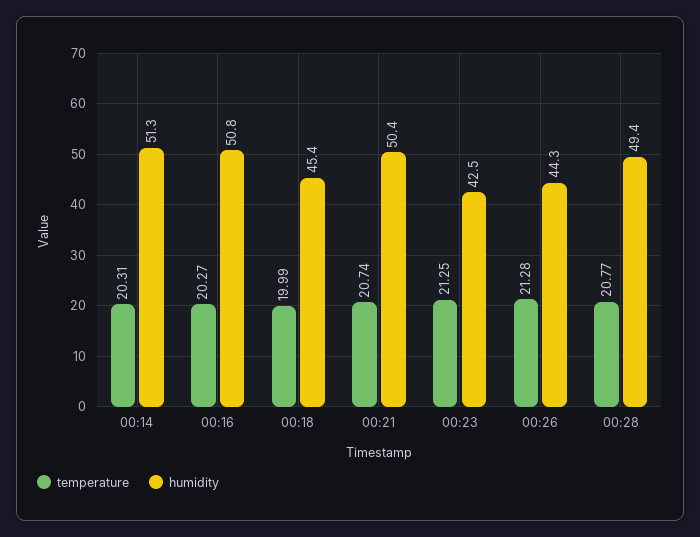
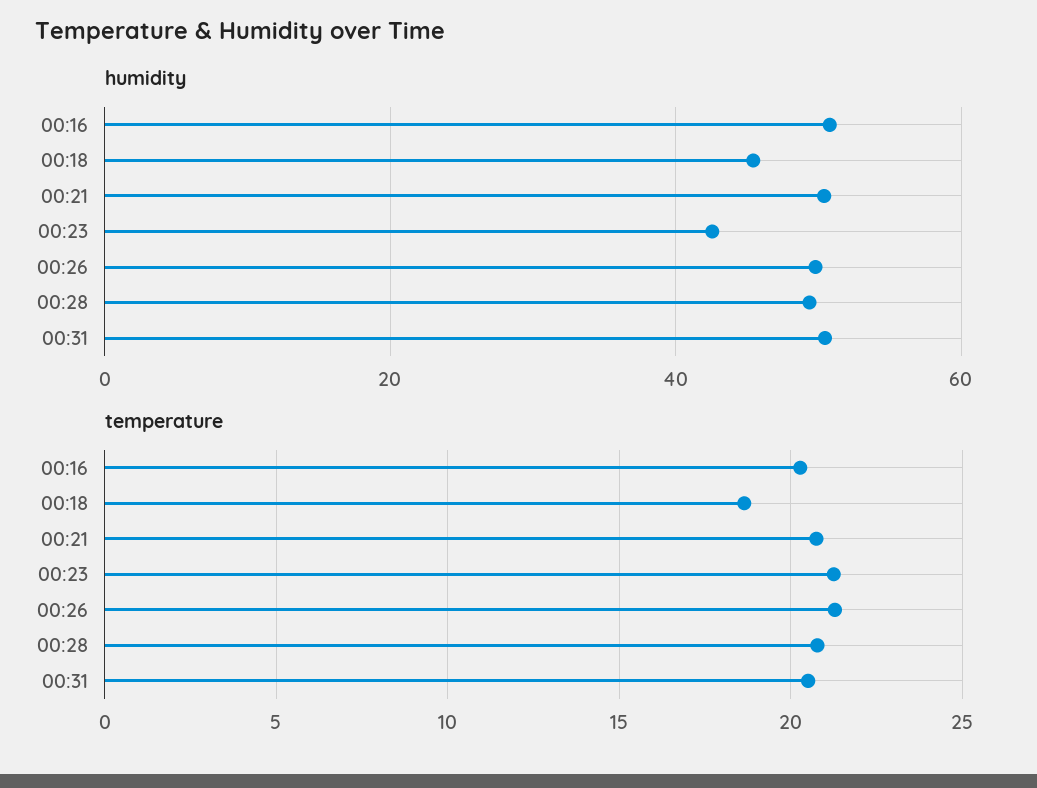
temperature, 00:14: 20.31 -> none
humidity, 00:14: 51.3 -> none
temperature, 00:18: 19.99 -> 18.5
humidity, 00:26: 44.3 -> 50
humidity, 00:31: none -> 50
temperature, 00:31: none -> 20.5

